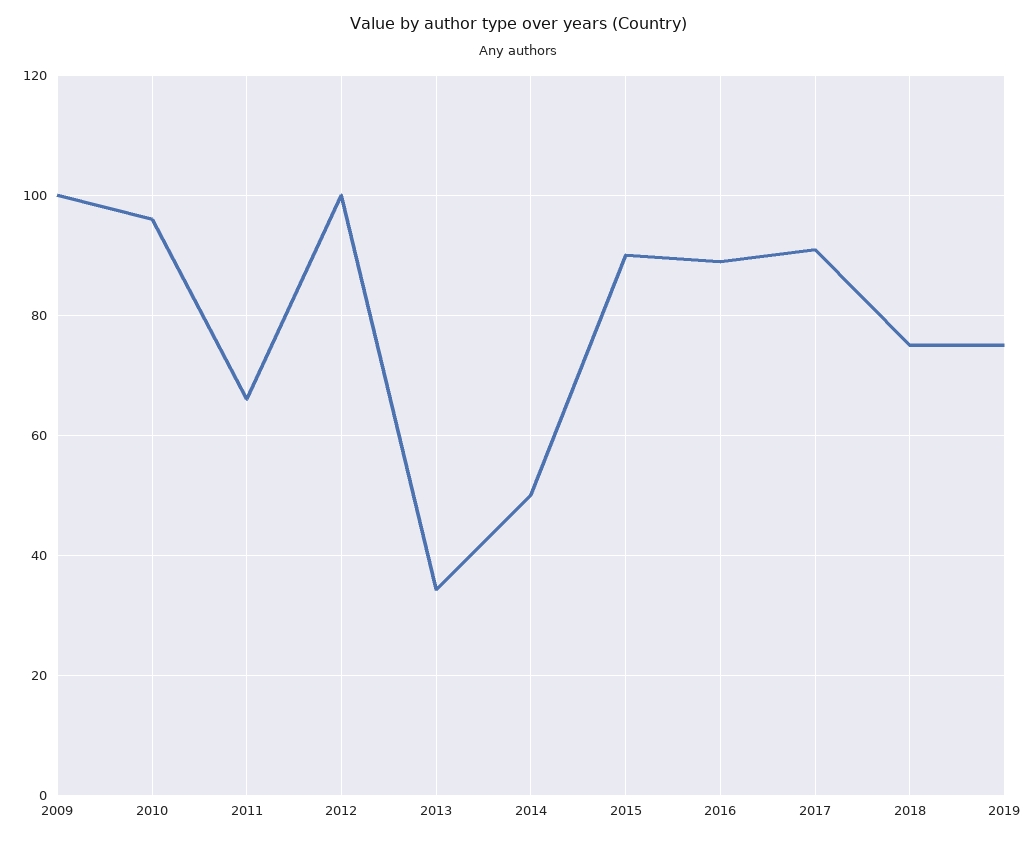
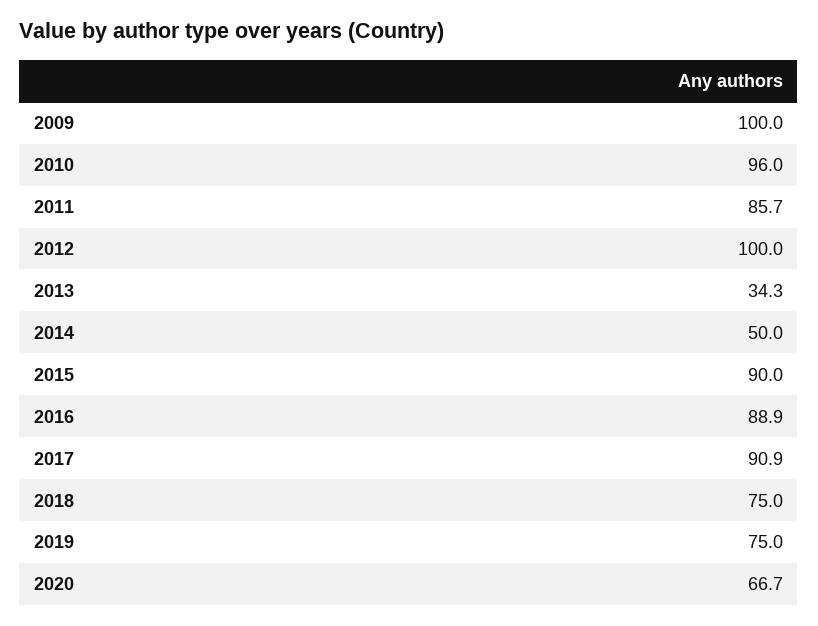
2011: 66 -> 85.7
2020: none -> 66.7

